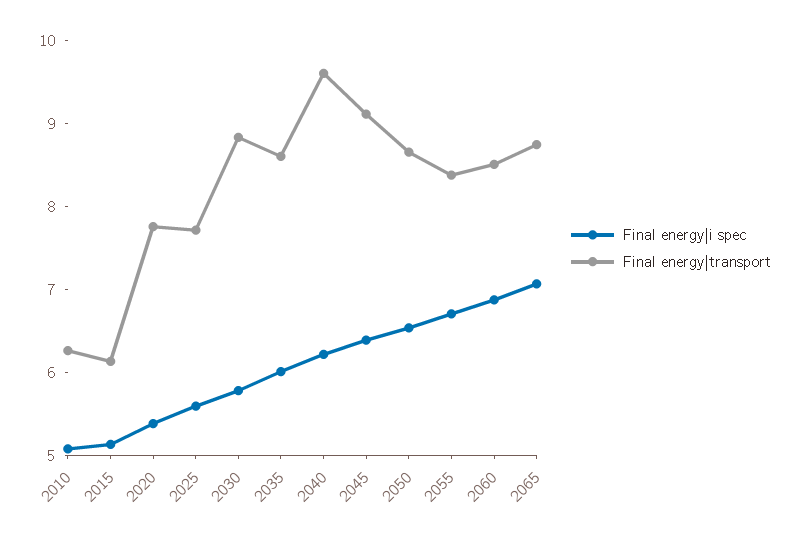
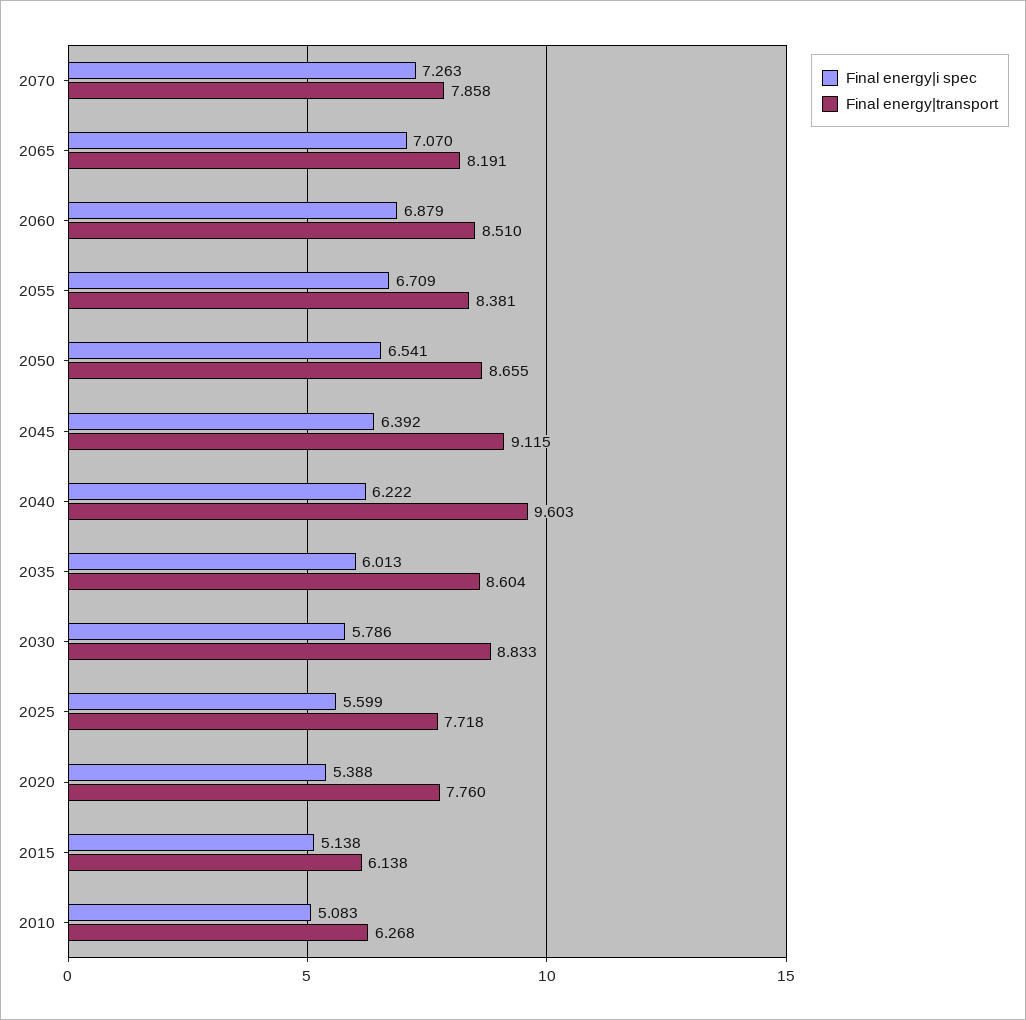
Final energy|transport, 2065: 8.8 -> 8.191
Final energy|i spec, 2070: none -> 7.263
Final energy|transport, 2070: none -> 7.858

